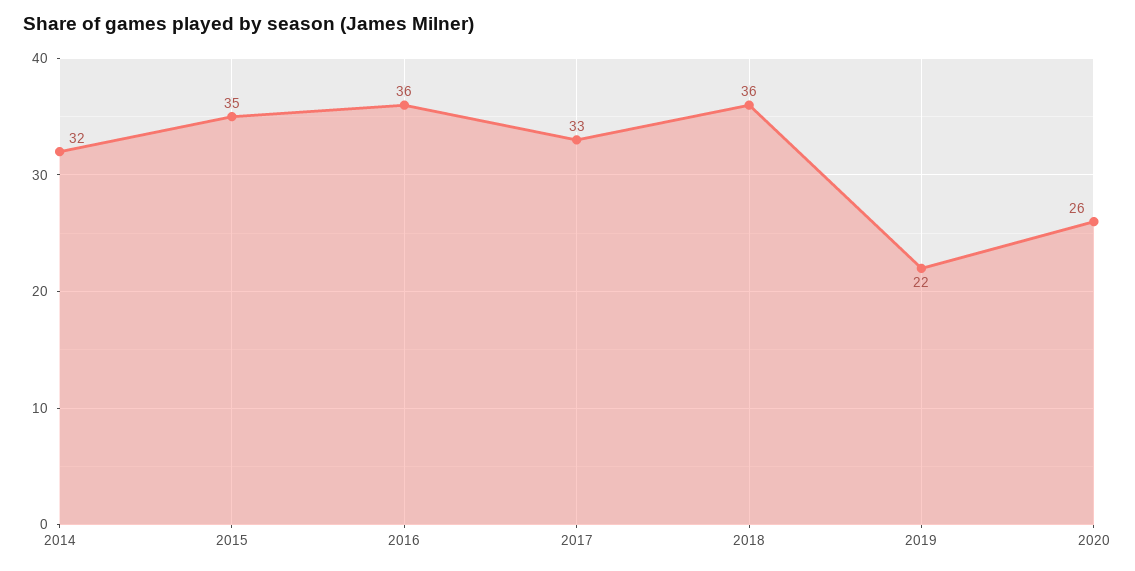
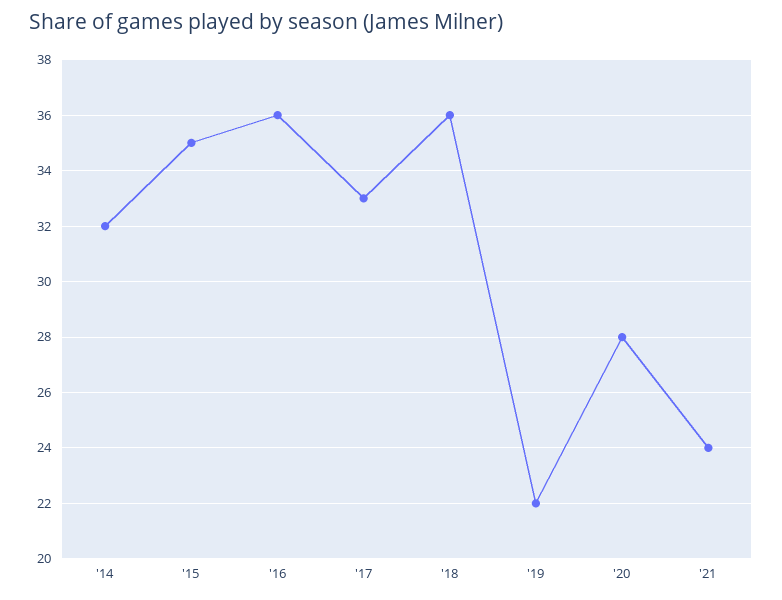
2020: 26 -> 28
'21: none -> 24

